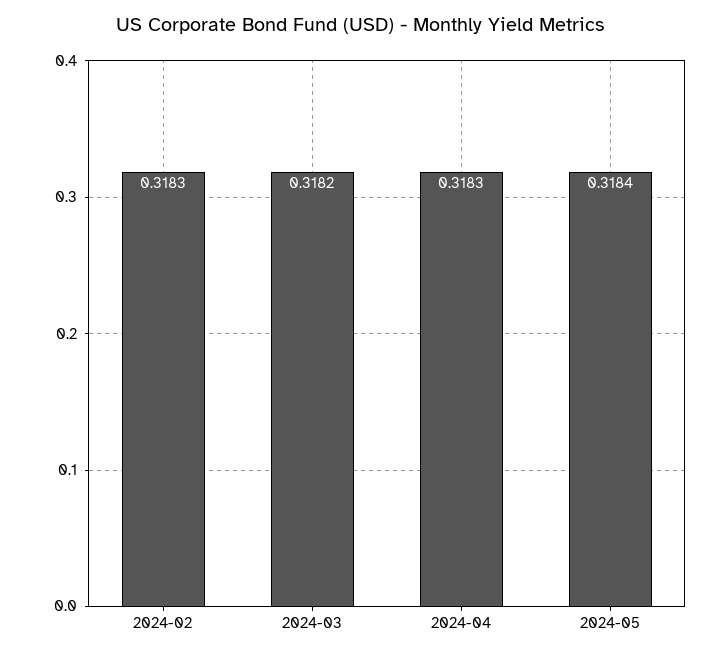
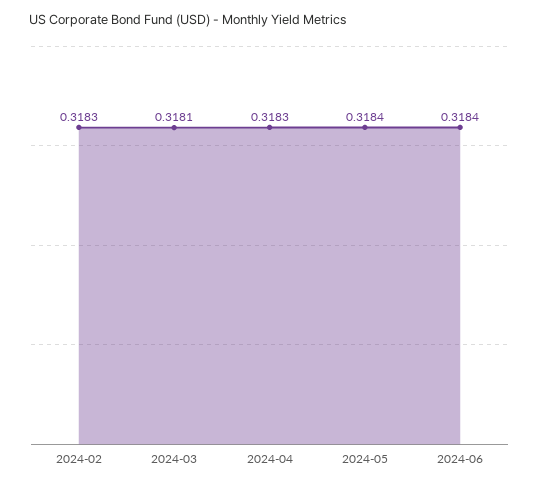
2024-03: 0.3182 -> 0.3181
2024-06: none -> 0.3184

